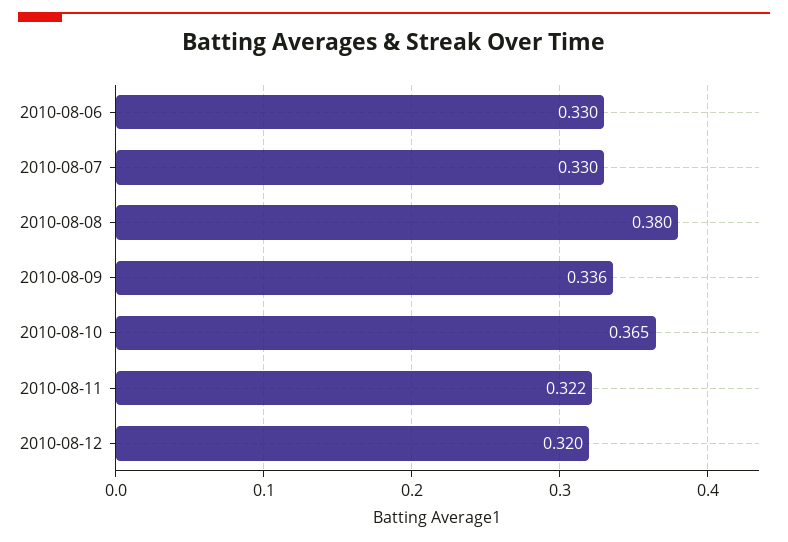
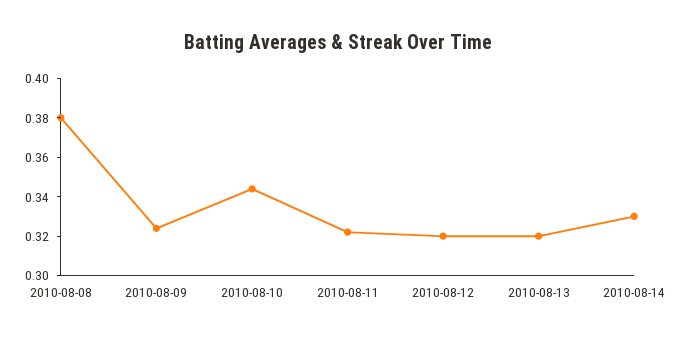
2010-08-06: 0.33 -> none
2010-08-07: 0.33 -> none
2010-08-09: 0.336 -> 0.325
2010-08-10: 0.365 -> 0.345
2010-08-13: none -> 0.32
2010-08-14: none -> 0.33

